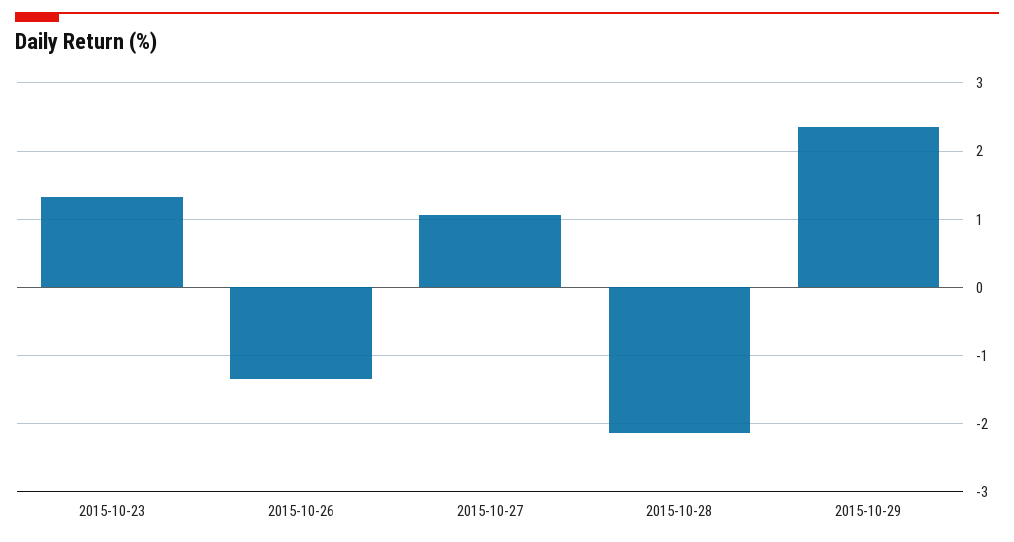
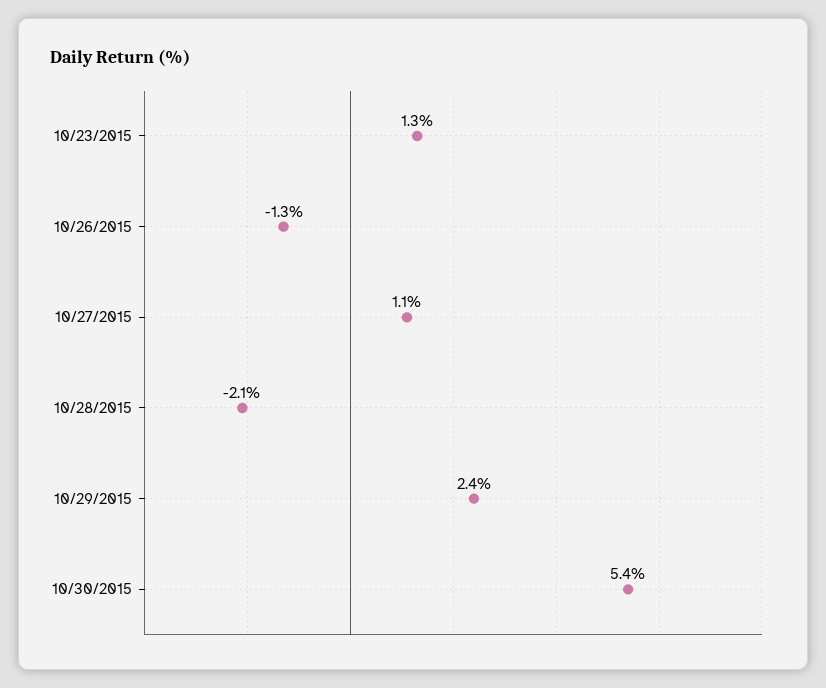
10/30/2015: none -> 5.4

